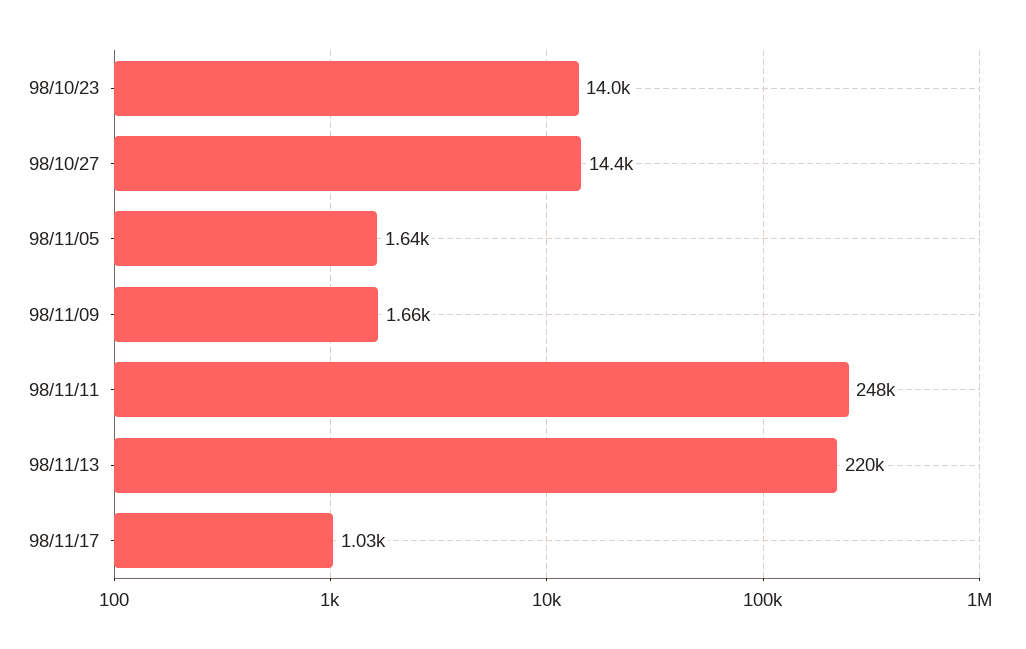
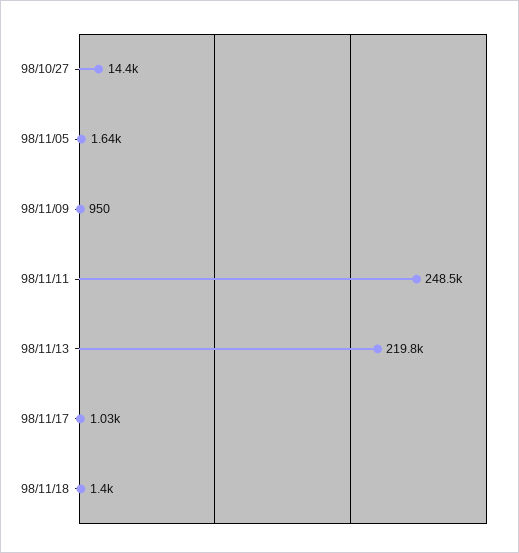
98/10/23: 14000 -> none
98/11/09: 1660 -> 950
98/11/18: none -> 1400

